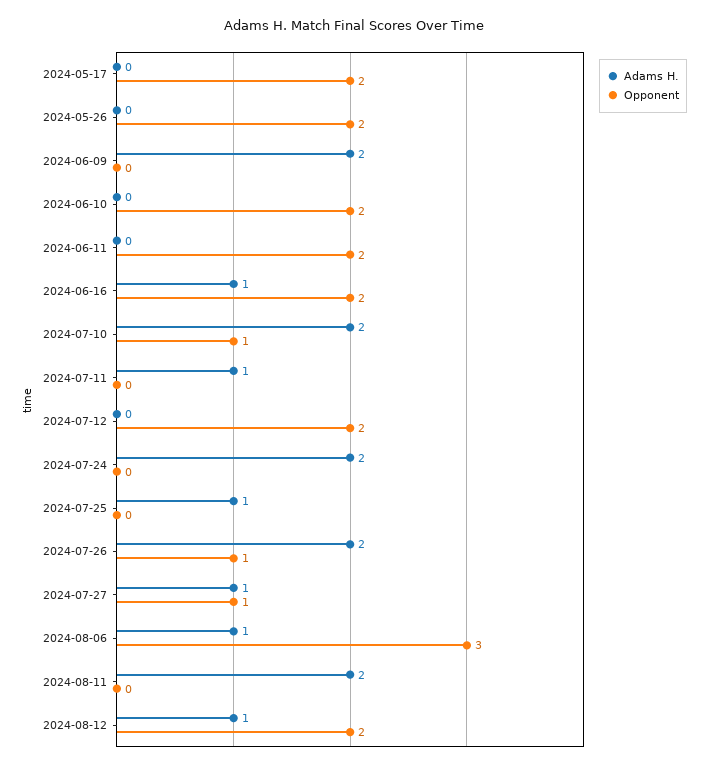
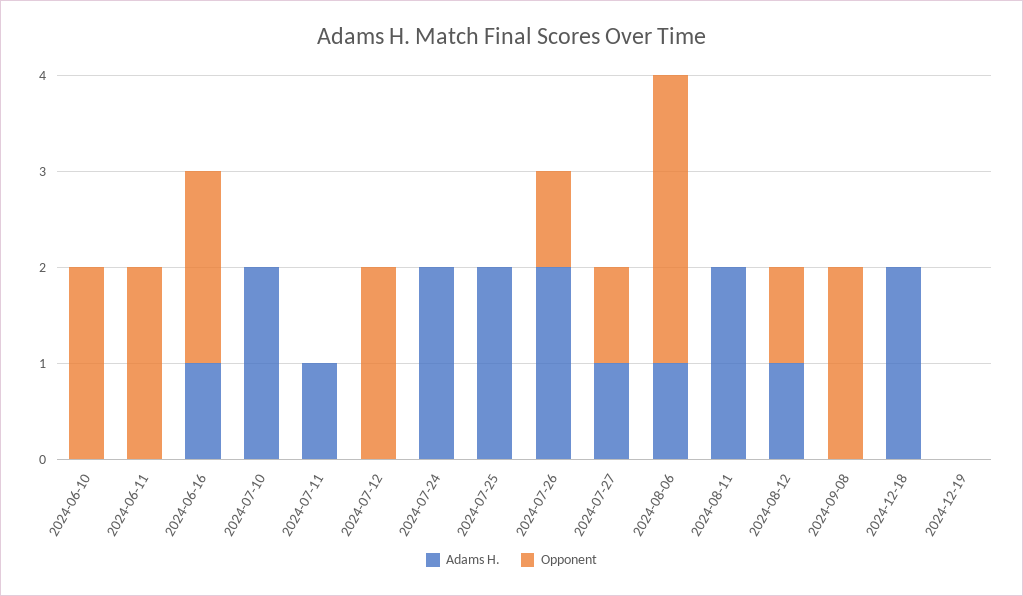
Adams H., 2024-05-17: 0 -> none
Opponent, 2024-05-17: 2 -> none
Adams H., 2024-05-26: 0 -> none
Opponent, 2024-05-26: 2 -> none
Adams H., 2024-06-09: 2 -> none
Opponent, 2024-06-09: 0 -> none
Opponent, 2024-07-10: 1 -> 0
Adams H., 2024-07-25: 1 -> 2
Opponent, 2024-08-12: 2 -> 1
Adams H., 2024-09-08: none -> 0
Opponent, 2024-09-08: none -> 2
Adams H., 2024-12-18: none -> 2
Opponent, 2024-12-18: none -> 0
Adams H., 2024-12-19: none -> 0
Opponent, 2024-12-19: none -> 0

